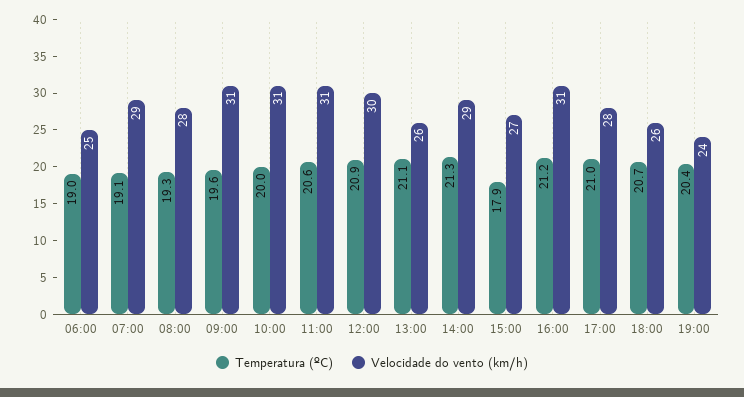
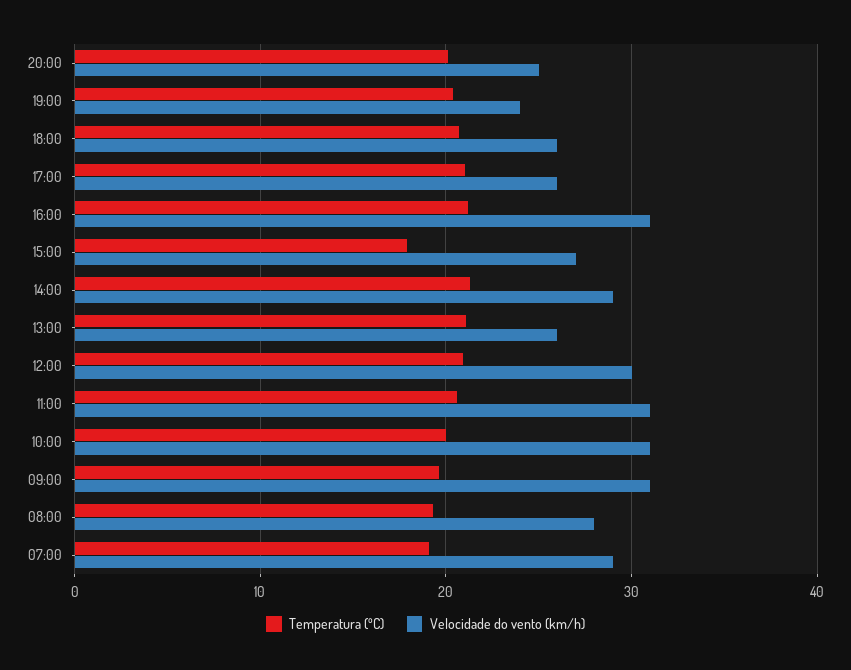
Temperatura (ºC), 06:00: 19 -> none
Velocidade do vento (km/h), 06:00: 25 -> none
Velocidade do vento (km/h), 17:00: 28 -> 26
Temperatura (ºC), 20:00: none -> 20
Velocidade do vento (km/h), 20:00: none -> 25

